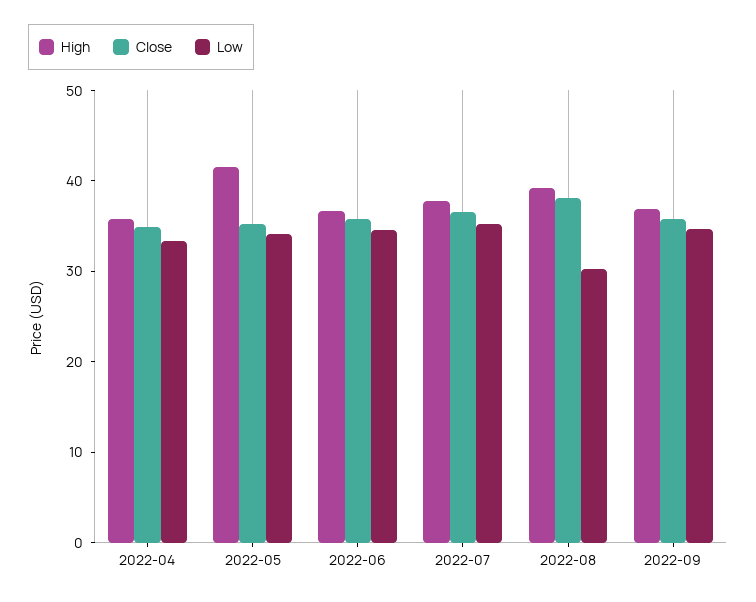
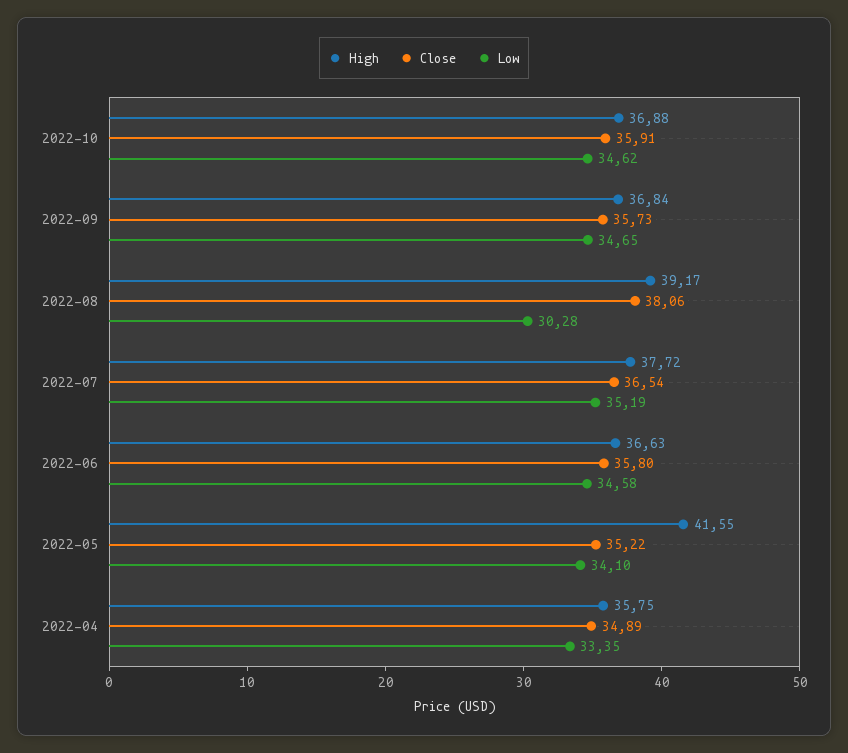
High, 2022-10: none -> 36.88
Close, 2022-10: none -> 35.91
Low, 2022-10: none -> 34.62

